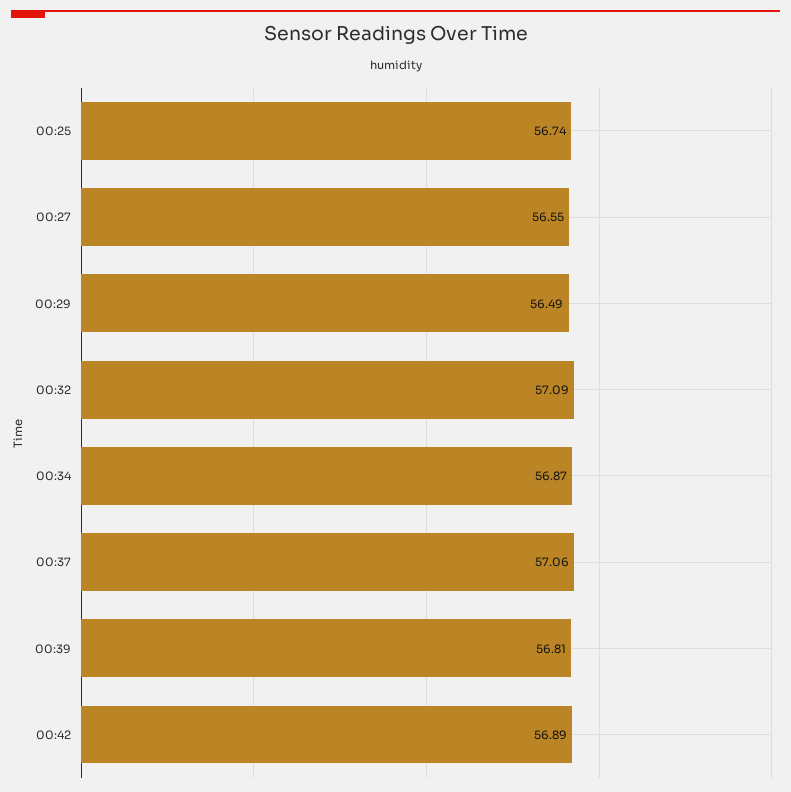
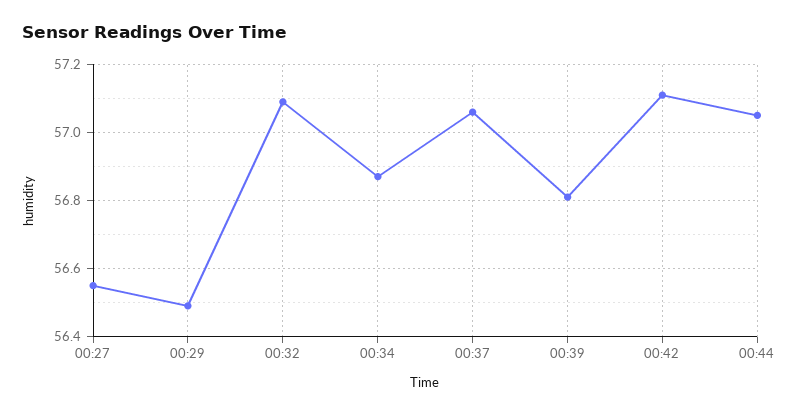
00:25: 56.74 -> none
00:42: 56.89 -> 57.1
00:44: none -> 57.05

